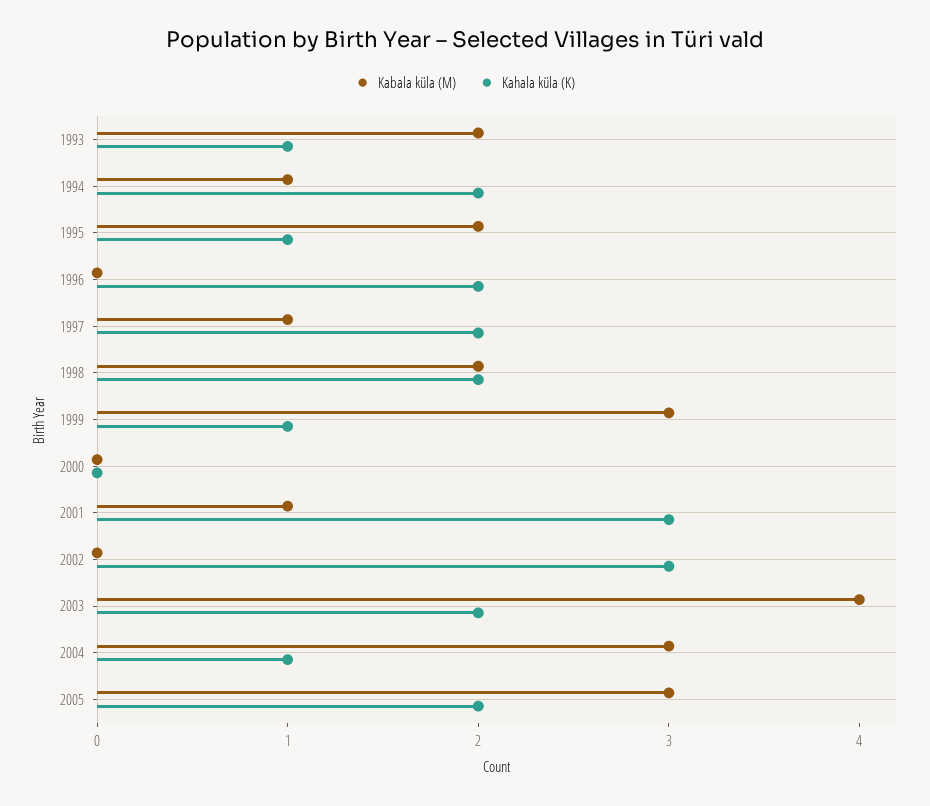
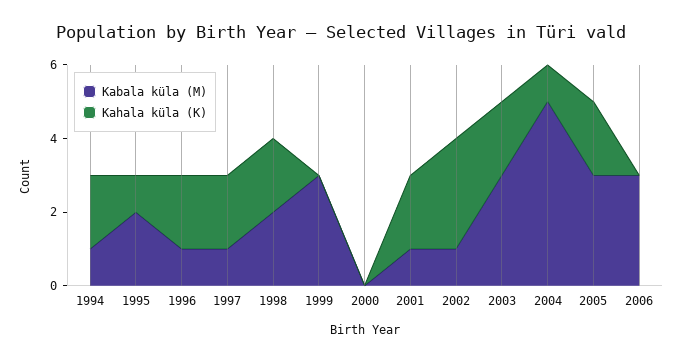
Kabala küla (M), 1993: 2 -> none
Kahala küla (K), 1993: 1 -> none
Kabala küla (M), 1996: 0 -> 1
Kahala küla (K), 1999: 1 -> 0
Kahala küla (K), 2001: 3 -> 2
Kabala küla (M), 2002: 0 -> 1
Kabala küla (M), 2003: 4 -> 3
Kabala küla (M), 2004: 3 -> 5
Kabala küla (M), 2006: none -> 3
Kahala küla (K), 2006: none -> 0

